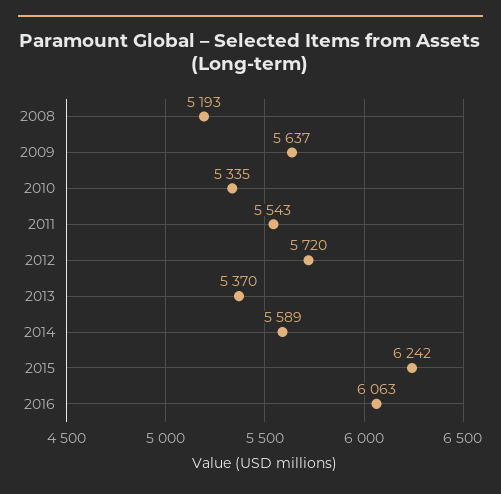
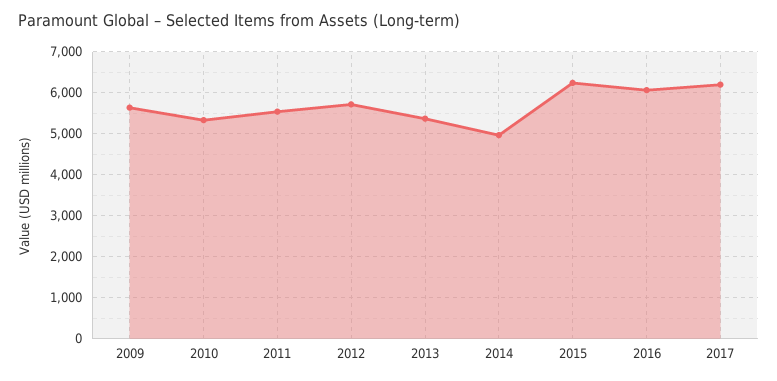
2008: 5193 -> none
2014: 5589 -> 5000
2017: none -> 6200

